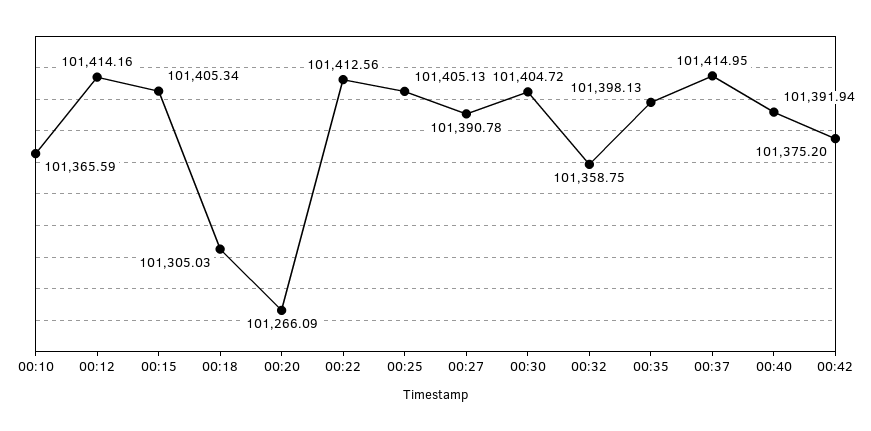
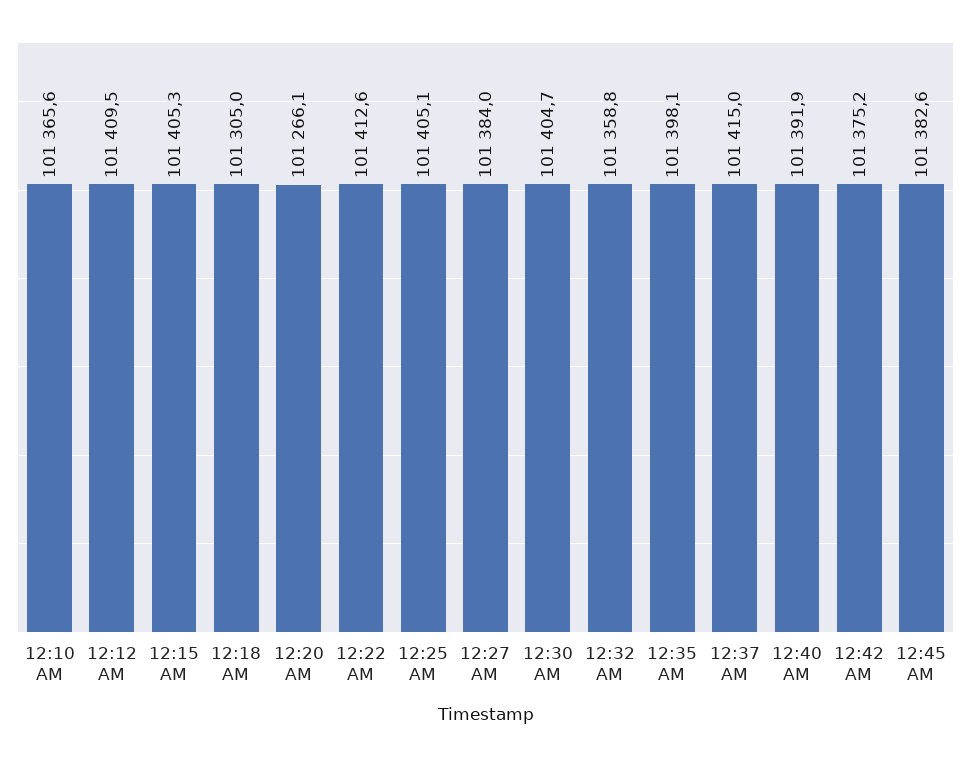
00:12: 101414.16 -> 101409.5
00:27: 101390.78 -> 101384
12:45 AM: none -> 101382.6

